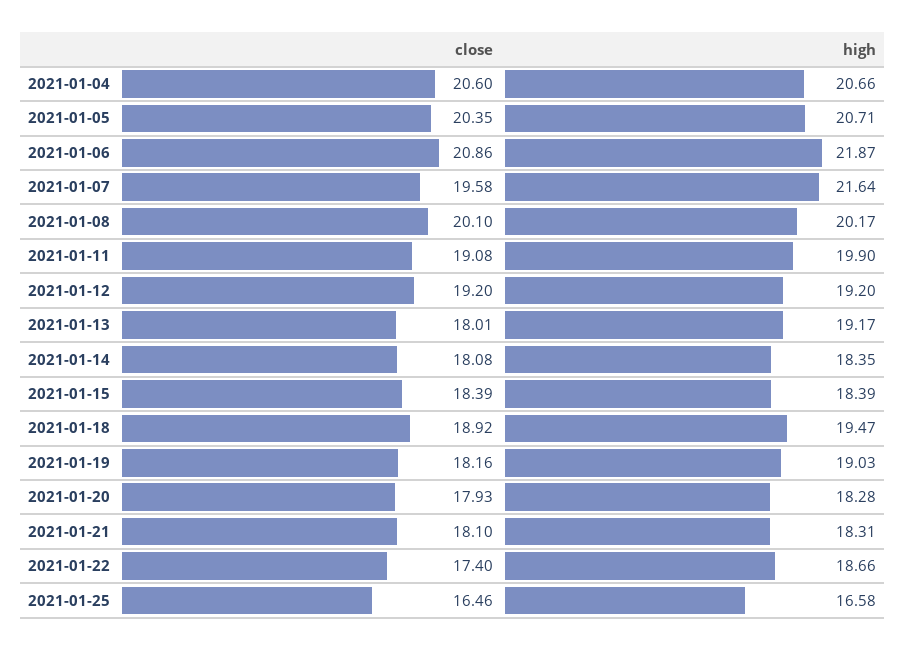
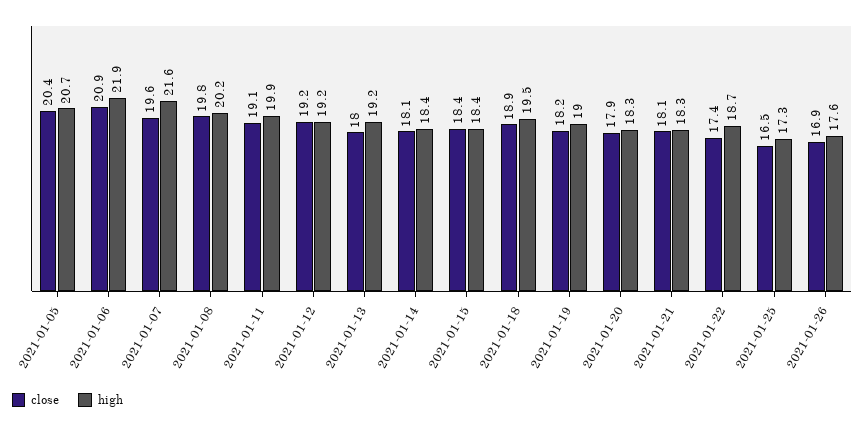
close, 2021-01-04: 20.6 -> none
high, 2021-01-04: 20.66 -> none
close, 2021-01-08: 20.1 -> 19.8
high, 2021-01-25: 16.58 -> 17.3
close, 2021-01-26: none -> 16.9
high, 2021-01-26: none -> 17.6

